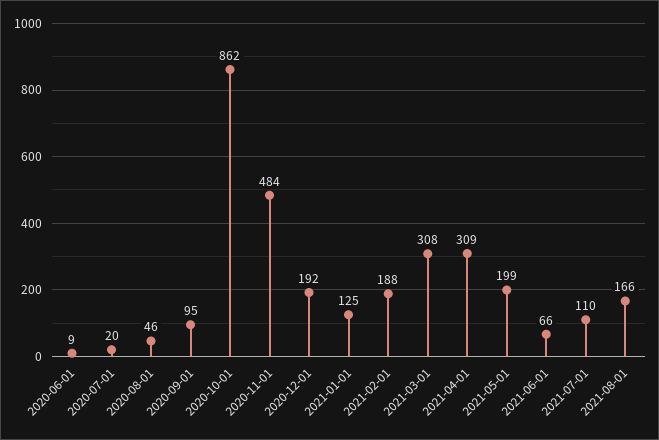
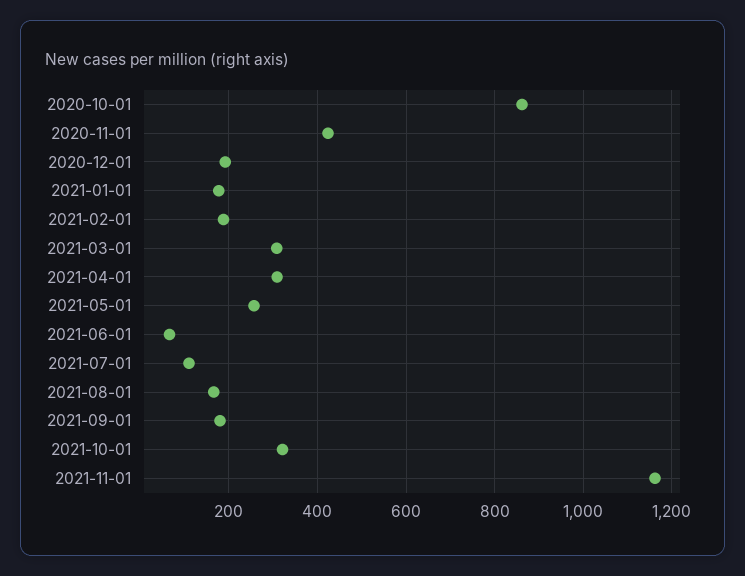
2020-06-01: 9 -> none
2020-07-01: 20 -> none
2020-08-01: 46 -> none
2020-09-01: 95 -> none
2020-11-01: 484 -> 420
2021-01-01: 125 -> 180
2021-05-01: 199 -> 260
2021-09-01: none -> 180
2021-10-01: none -> 320
2021-11-01: none -> 1160

